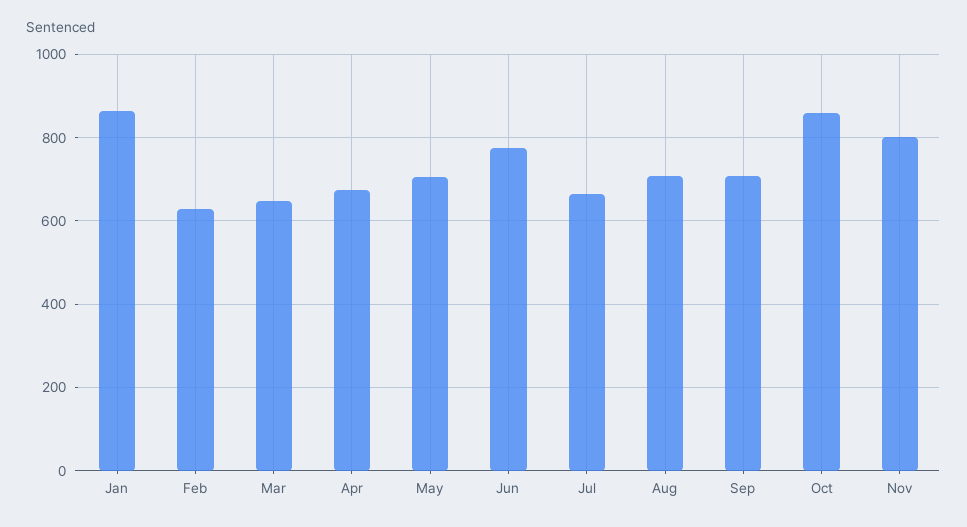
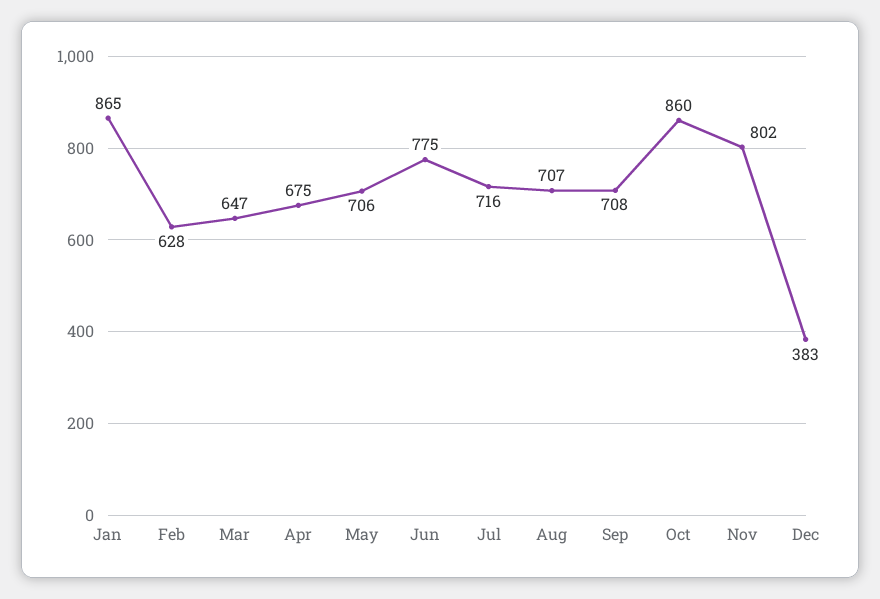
Jul: 660 -> 716
Dec: none -> 383

